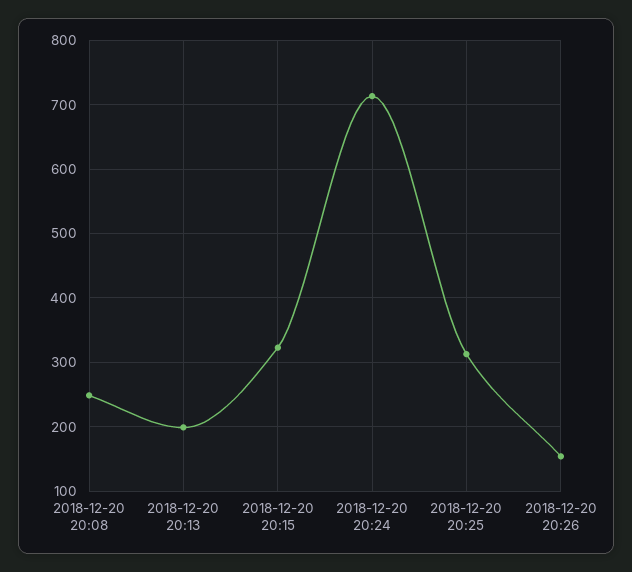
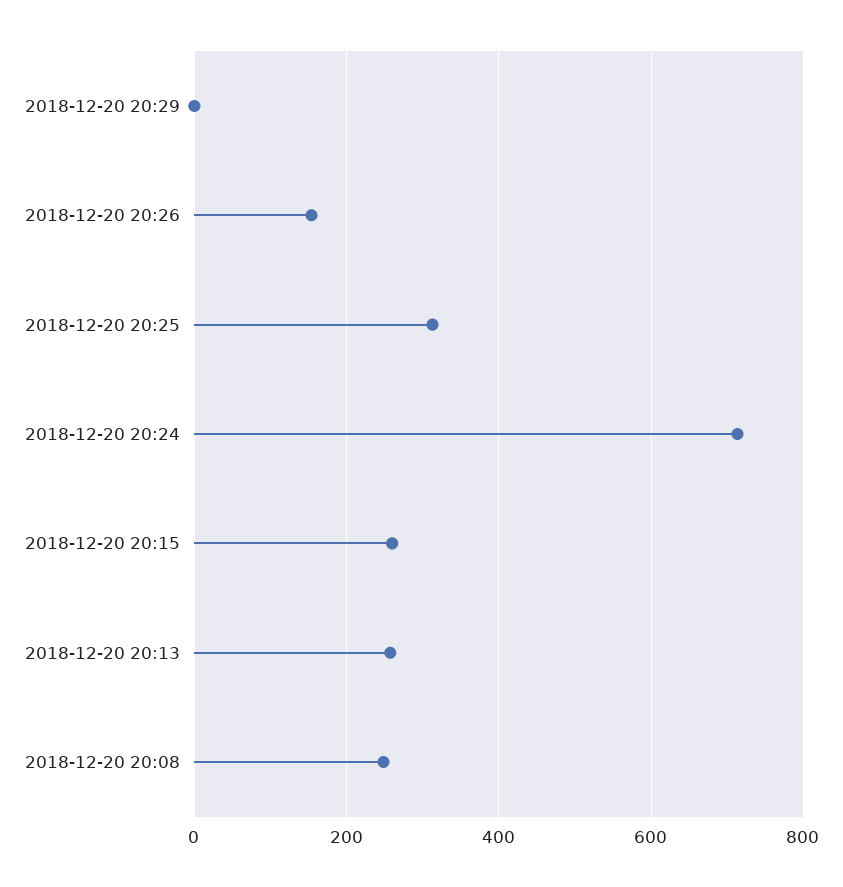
2018-12-20 20:13: 200 -> 260
2018-12-20 20:15: 320 -> 260
2018-12-20 20:29: none -> 0

